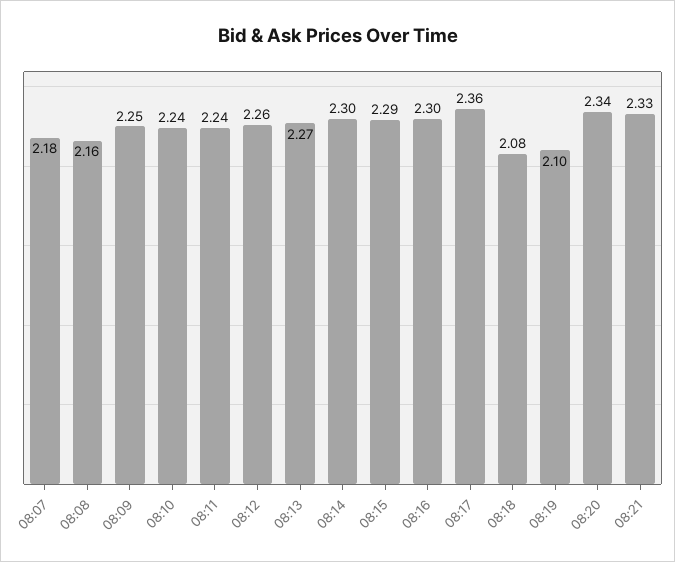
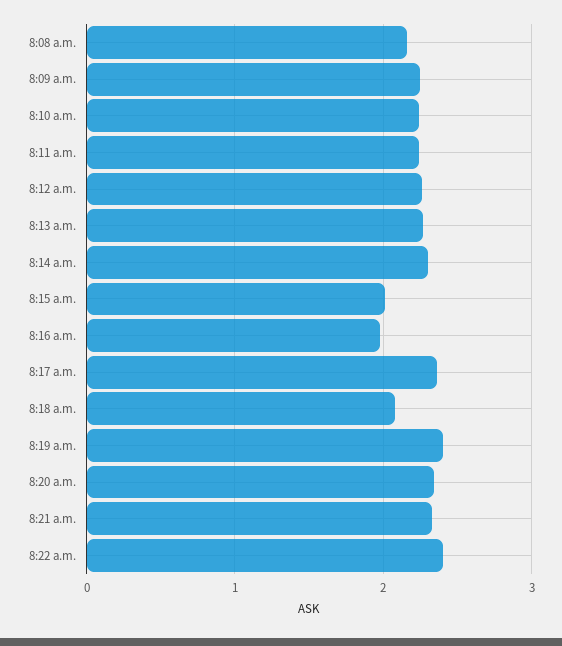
08:07: 2.18 -> none
08:15: 2.29 -> 2
08:16: 2.3 -> 2
08:19: 2.1 -> 2.4
8:22 a.m.: none -> 2.4

